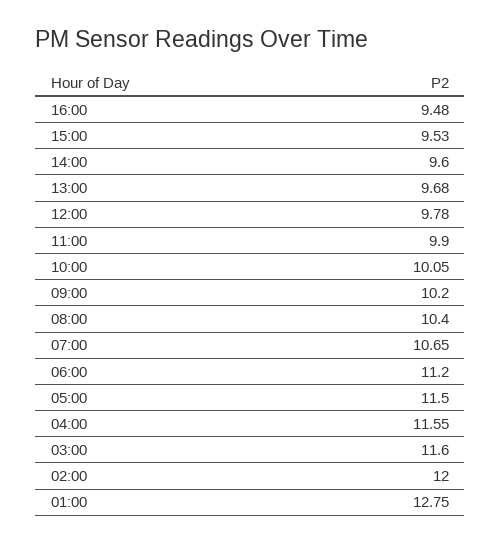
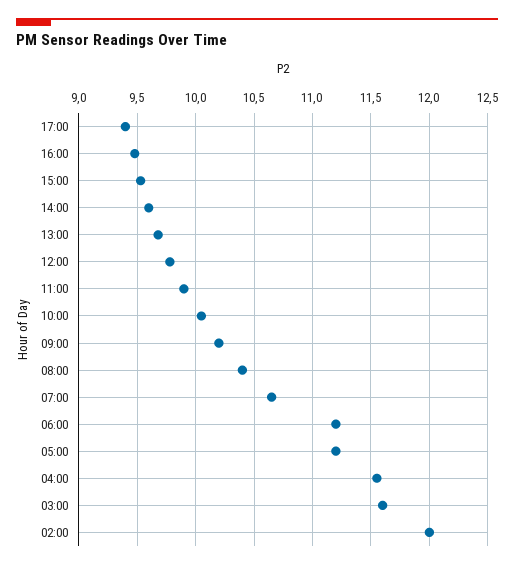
05:00: 11.5 -> 11.2
01:00: 12.75 -> none
17:00: none -> 9.4

